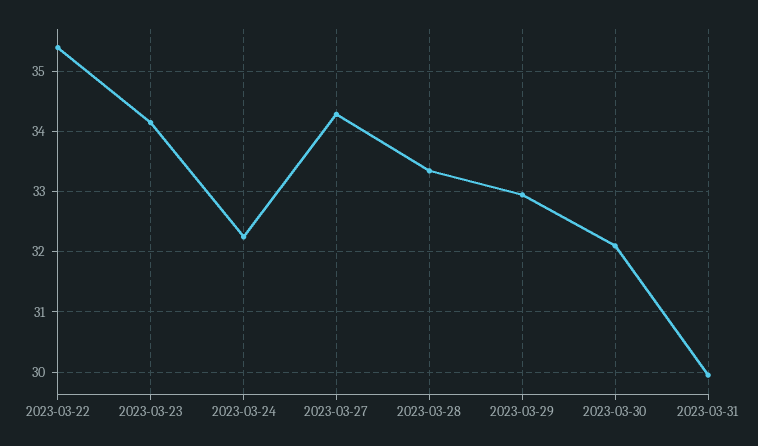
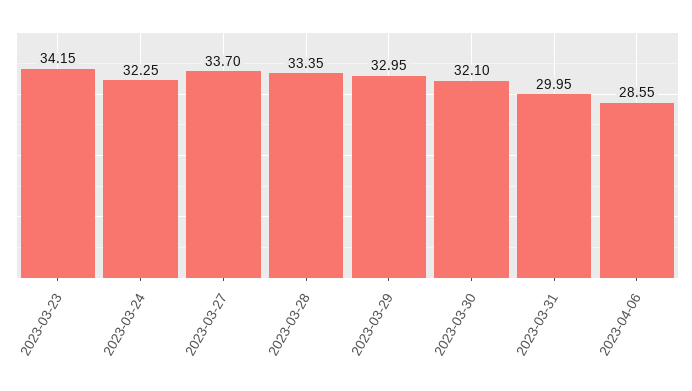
2023-03-22: 35.4 -> none
2023-03-27: 34.3 -> 33.7
2023-04-06: none -> 28.55

